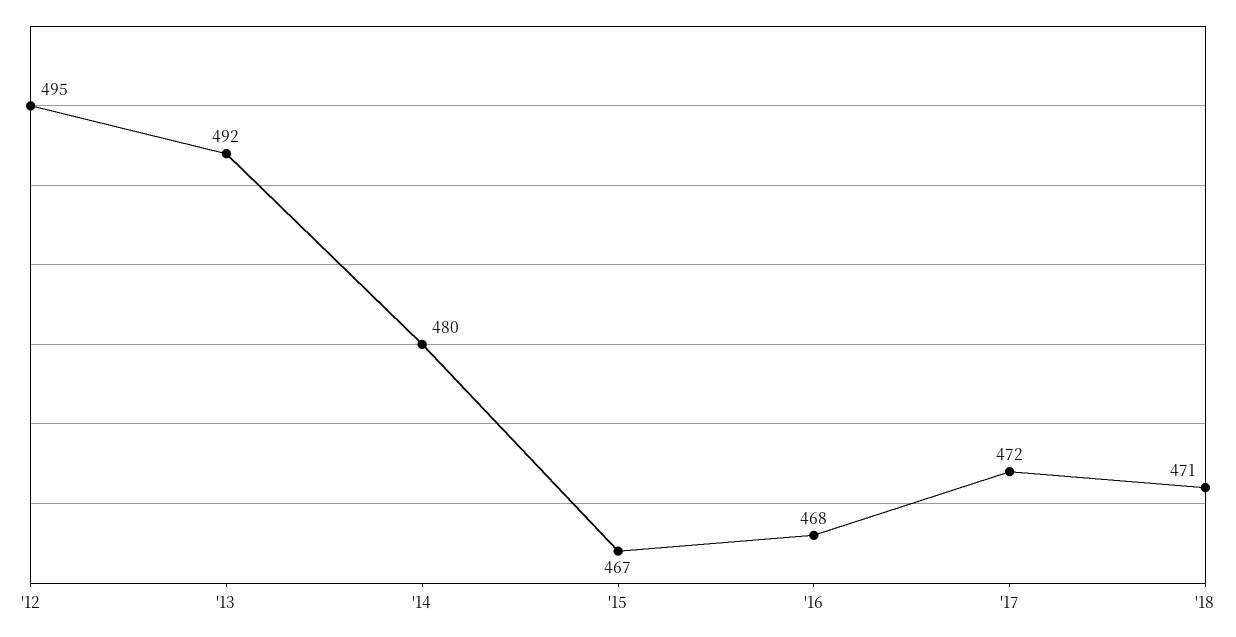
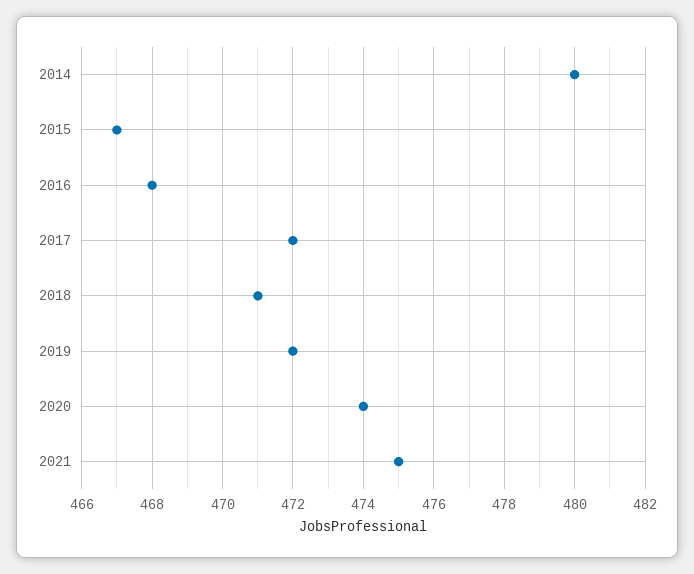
'12: 495 -> none
'13: 492 -> none
2019: none -> 472
2020: none -> 474
2021: none -> 475

